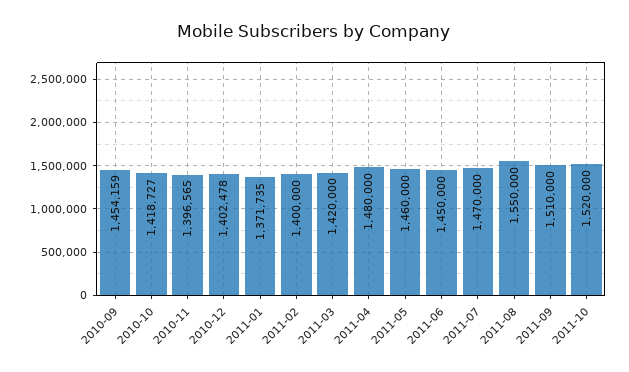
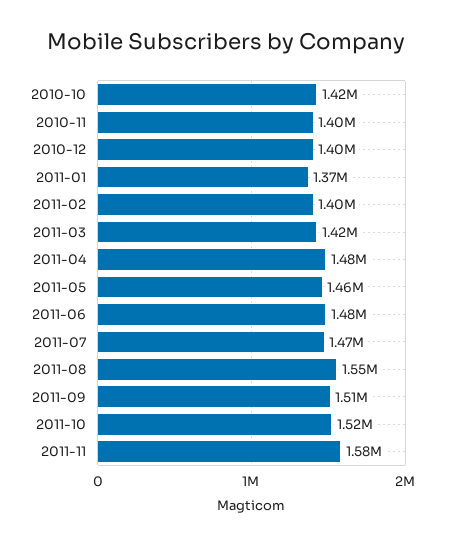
2010-09: 1454159 -> none
2011-06: 1450000 -> 1480000
2011-11: none -> 1580000

